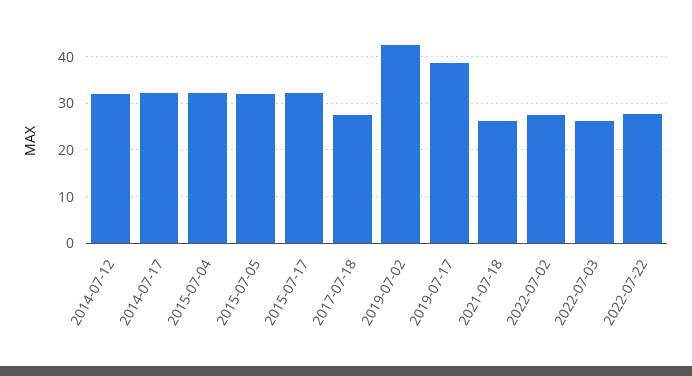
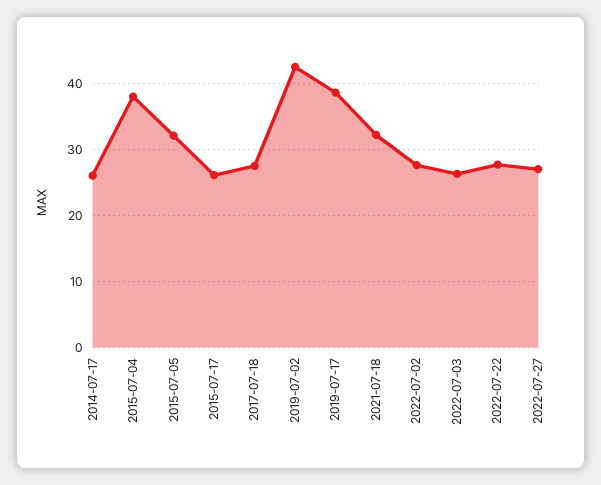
2014-07-12: 32 -> none
2014-07-17: 32 -> 26
2015-07-04: 32 -> 38
2015-07-17: 32 -> 26
2021-07-18: 26 -> 32
2022-07-27: none -> 27

